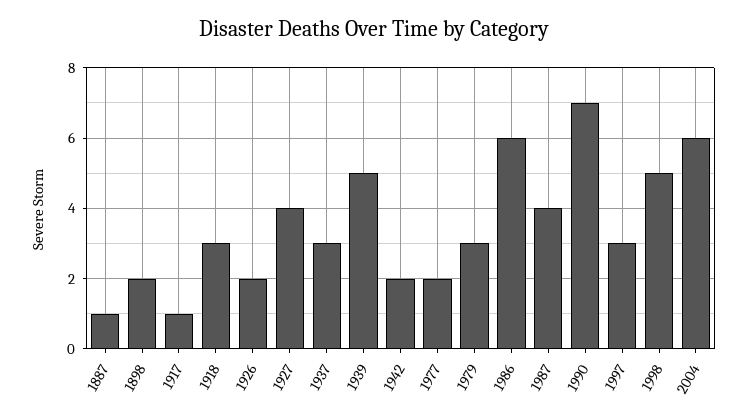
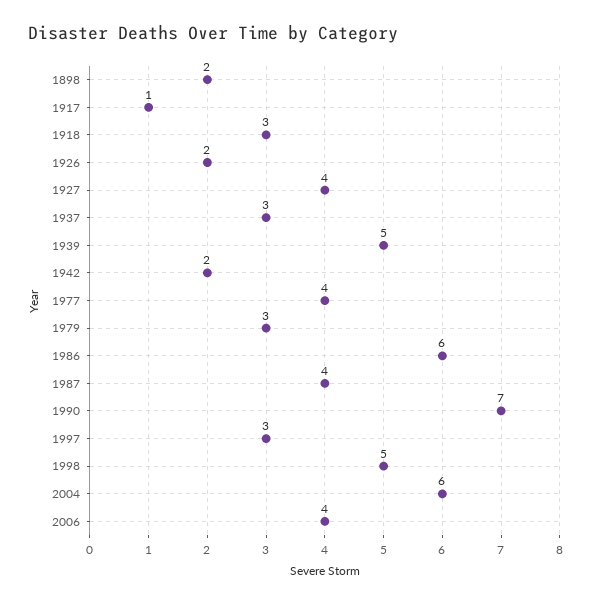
1887: 1 -> none
1977: 2 -> 4
2006: none -> 4

